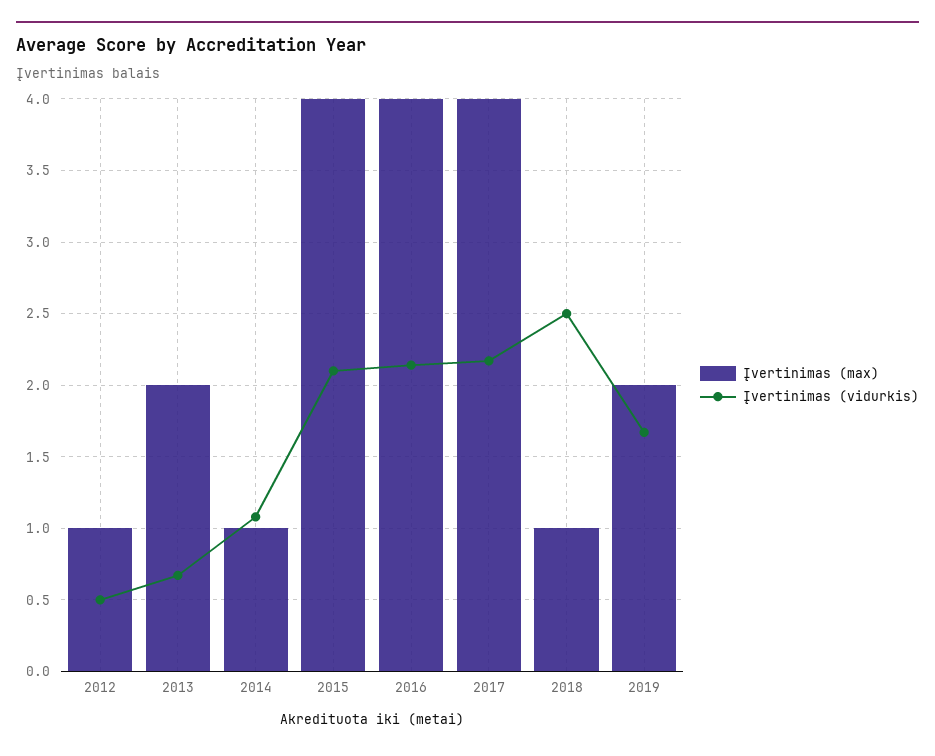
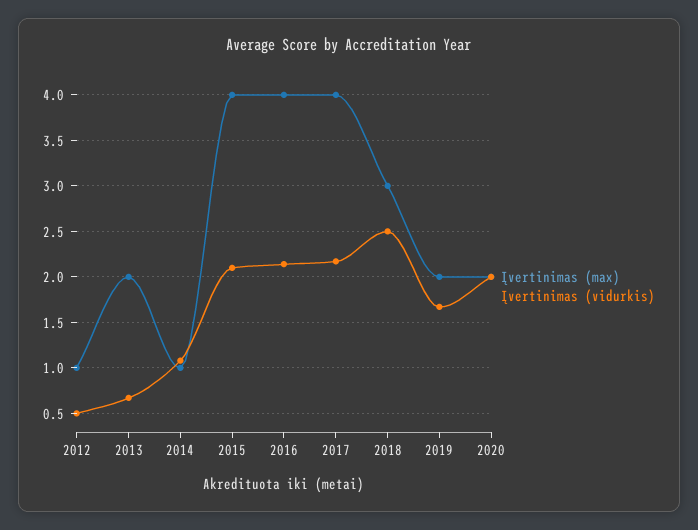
Įvertinimas (max), 2018: 1 -> 3
Įvertinimas (max), 2020: none -> 2
Įvertinimas (vidurkis), 2020: none -> 2

